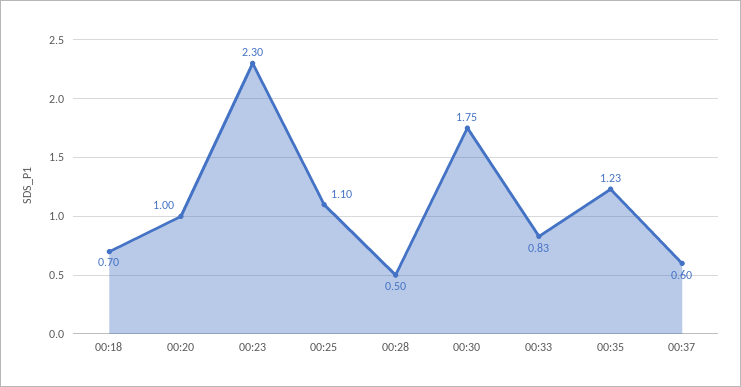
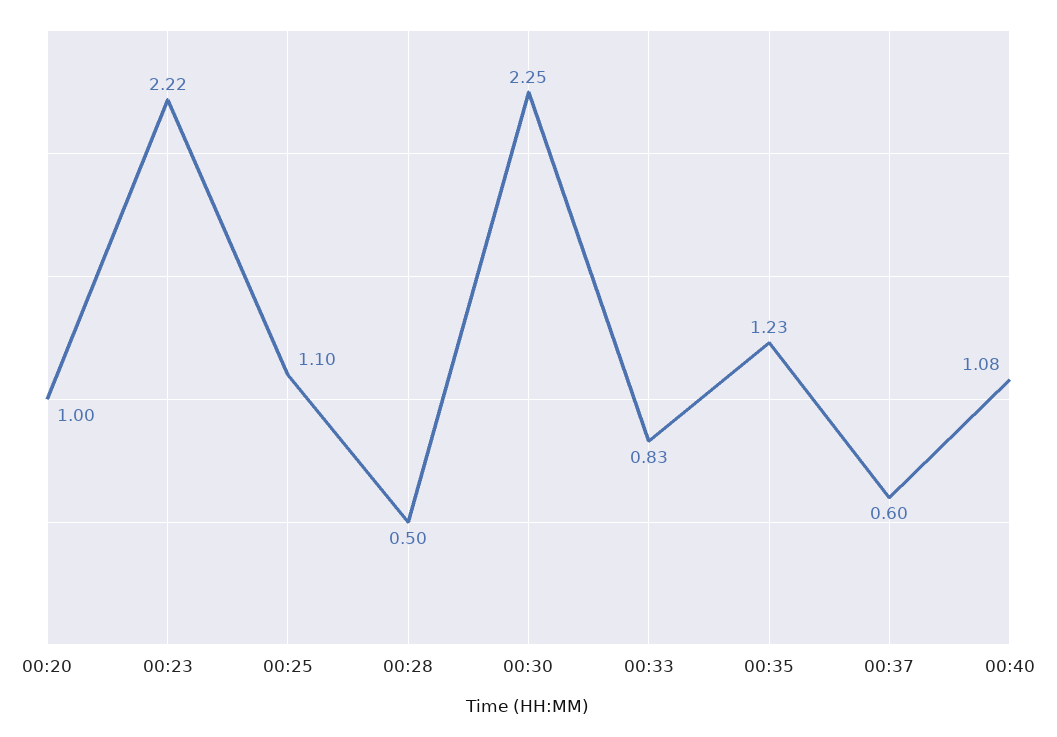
00:18: 0.7 -> none
00:23: 2.3 -> 2.22
00:30: 1.75 -> 2.25
00:40: none -> 1.08

